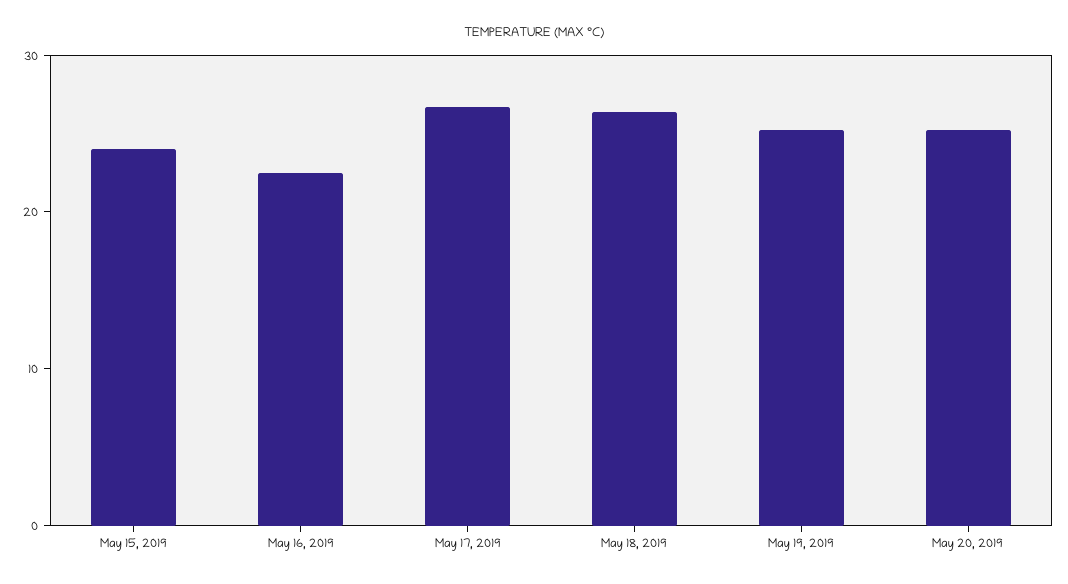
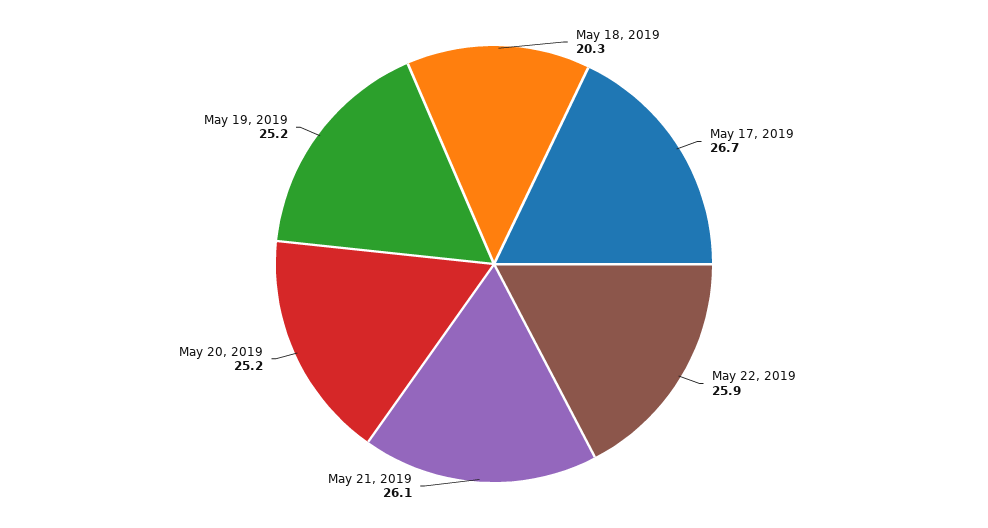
May 15, 2019: 24 -> none
May 16, 2019: 22 -> none
May 18, 2019: 26 -> 20.3
May 22, 2019: none -> 25.9
May 21, 2019: none -> 26.1

